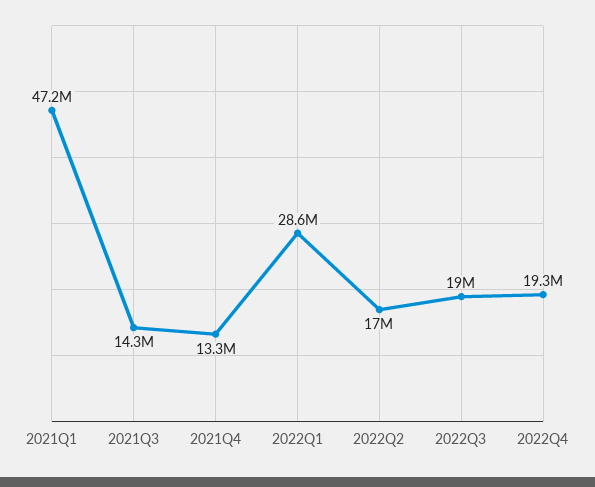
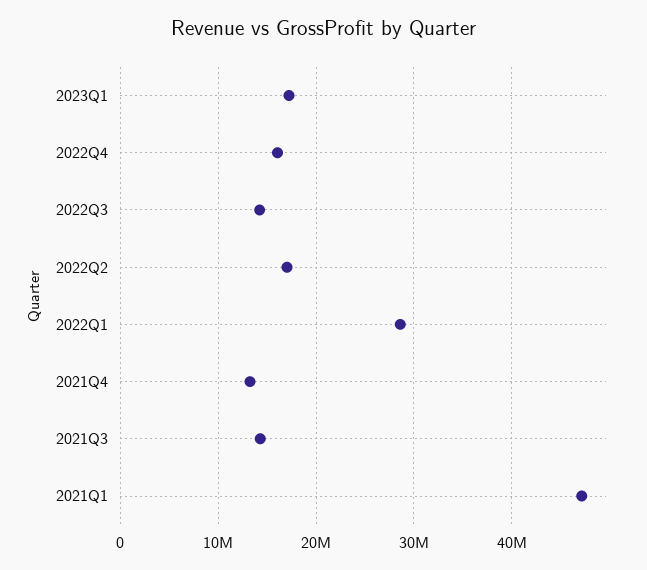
2022Q3: 19000000 -> 14000000
2022Q4: 19300000 -> 16000000
2023Q1: none -> 17000000

